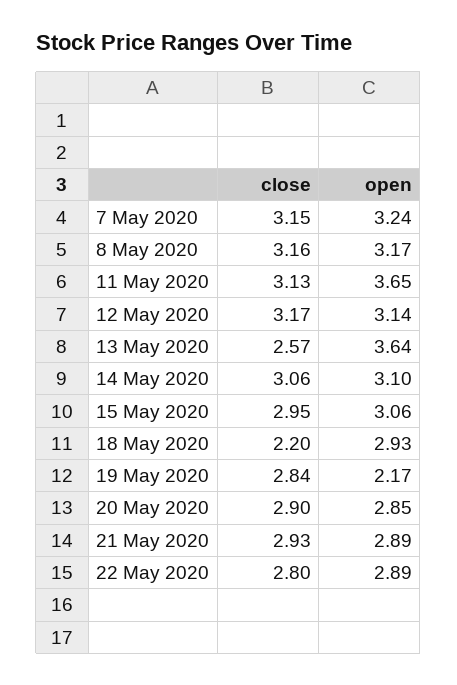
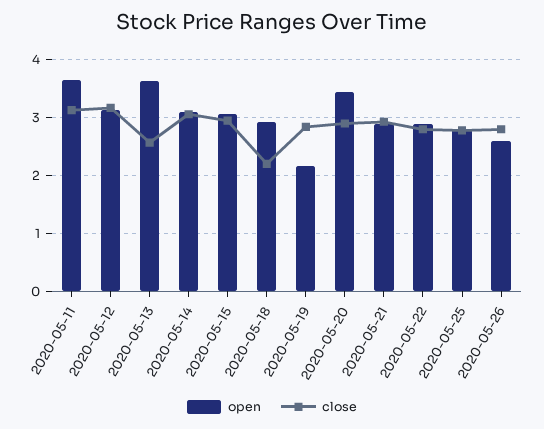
close, 7 May 2020: 3.15 -> none
open, 7 May 2020: 3.24 -> none
close, 8 May 2020: 3.16 -> none
open, 8 May 2020: 3.17 -> none
open, 20 May 2020: 2.85 -> 3.4
open, 2020-05-25: none -> 2.8
close, 2020-05-25: none -> 2.8
open, 2020-05-26: none -> 2.6
close, 2020-05-26: none -> 2.8

